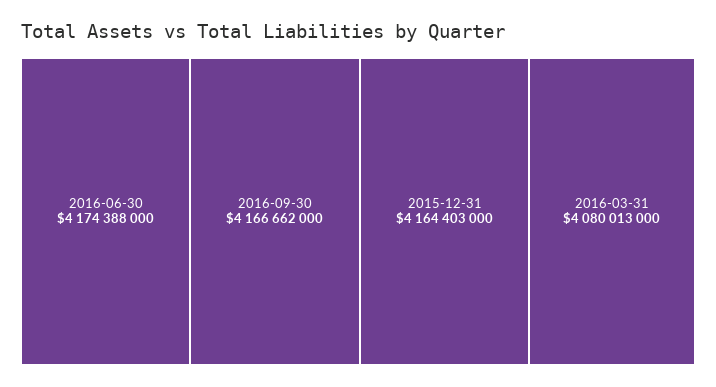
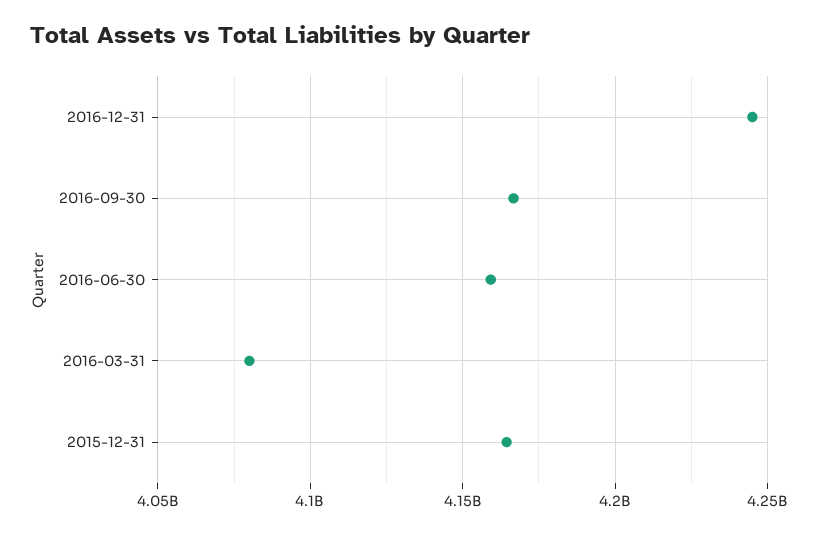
2016-06-30: 4174388000 -> 4160000000
2016-12-31: none -> 4245000000

